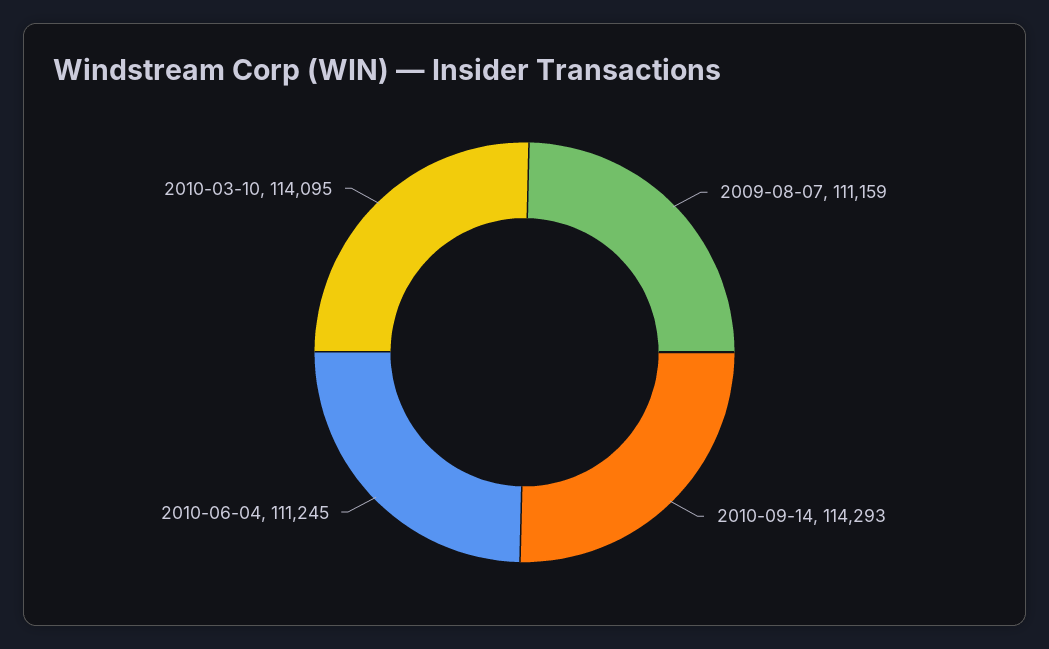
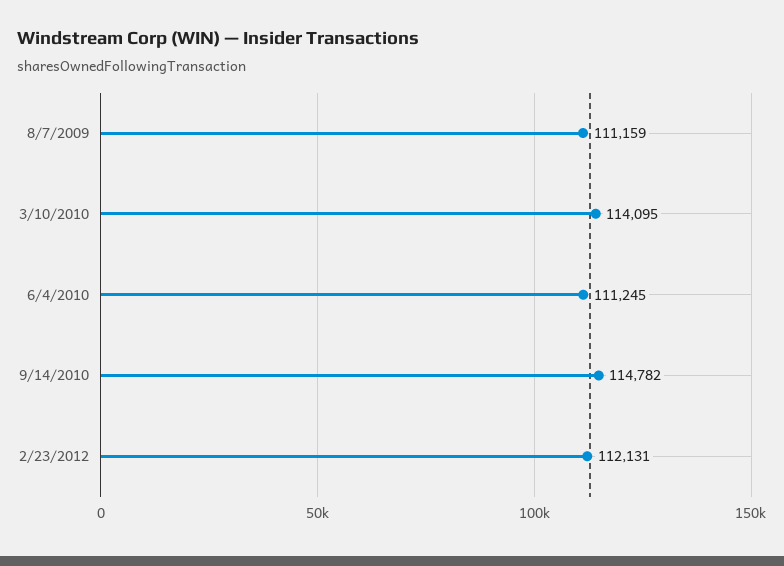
2010-09-14: 114293 -> 114782
2/23/2012: none -> 112131

